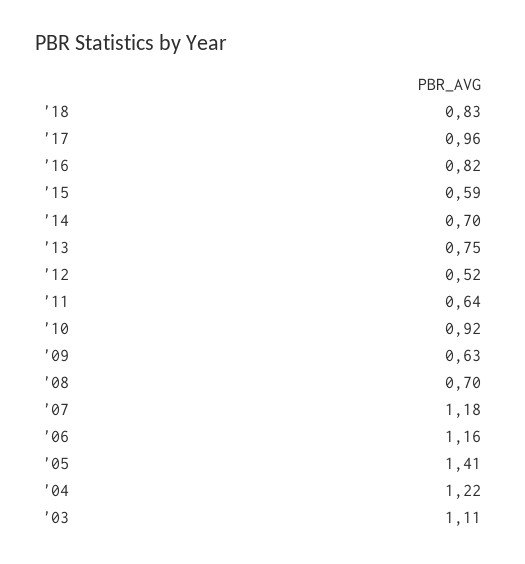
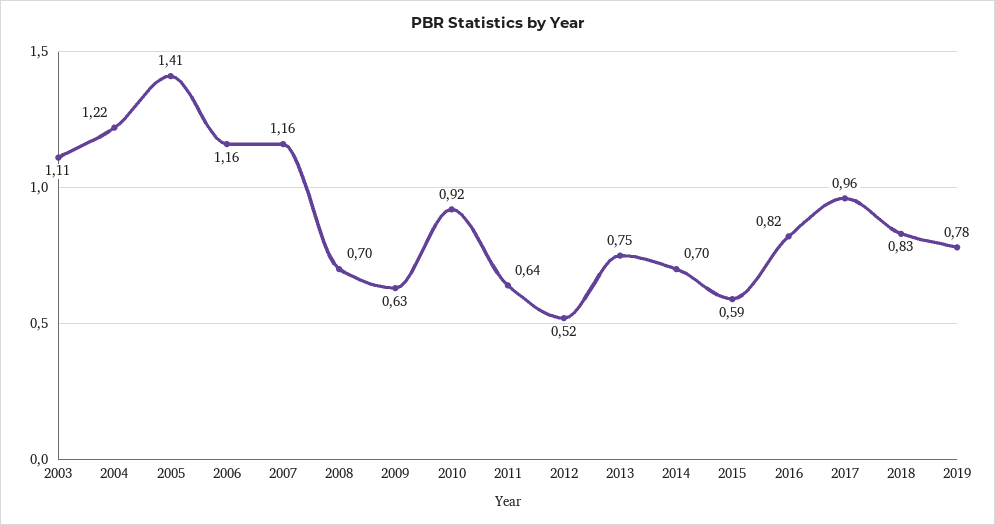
'07: 1.18 -> 1.16
2019: none -> 0.78

